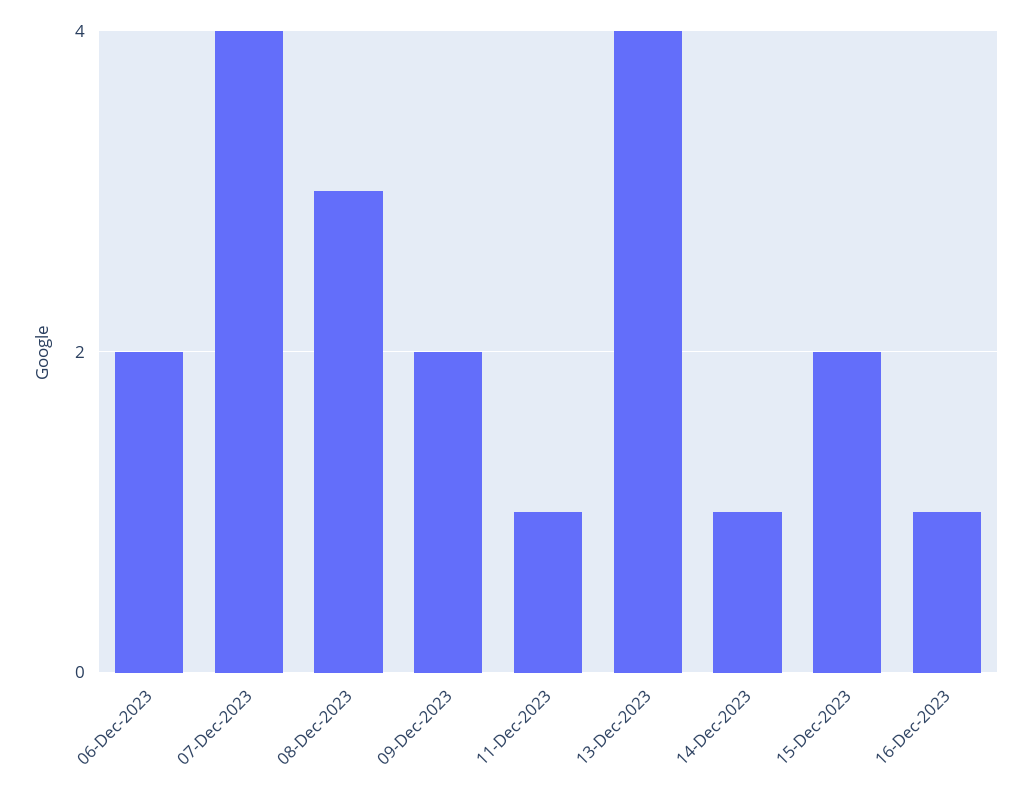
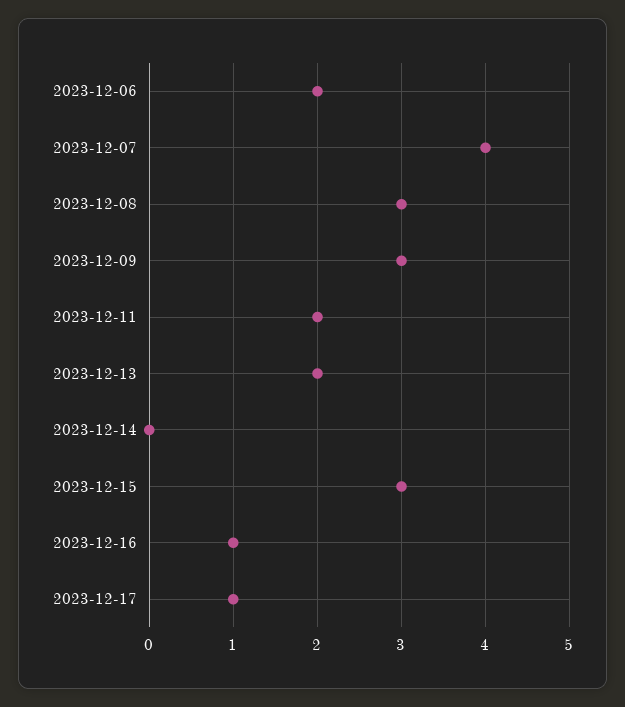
09-Dec-2023: 2 -> 3
11-Dec-2023: 1 -> 2
13-Dec-2023: 4 -> 2
14-Dec-2023: 1 -> 0
15-Dec-2023: 2 -> 3
2023-12-17: none -> 1

